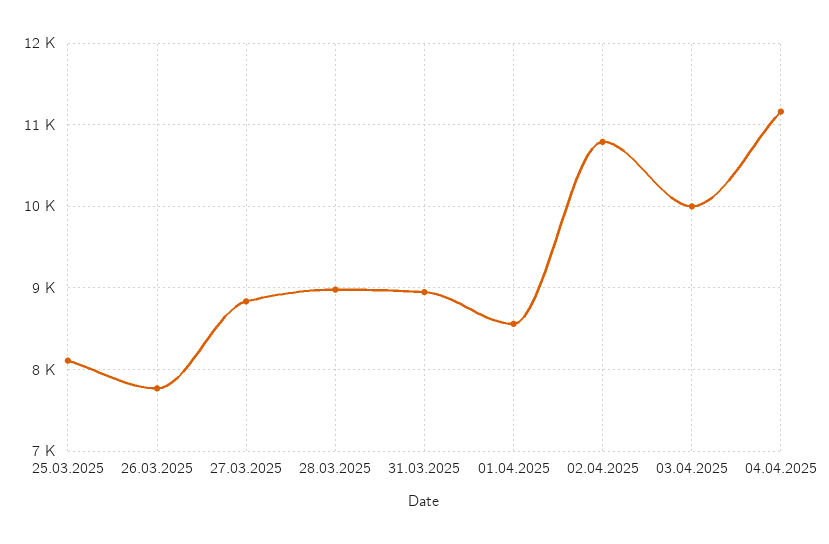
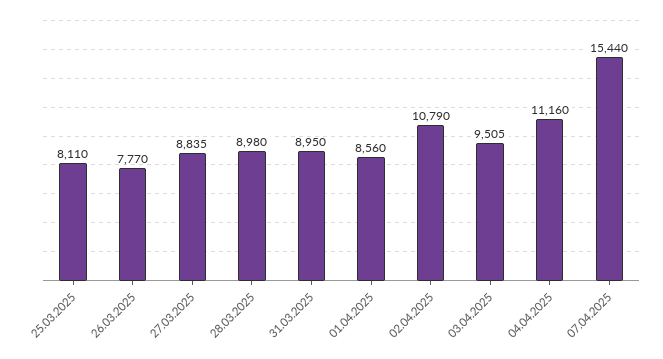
03.04.2025: 10000 -> 9505
07.04.2025: none -> 15440

